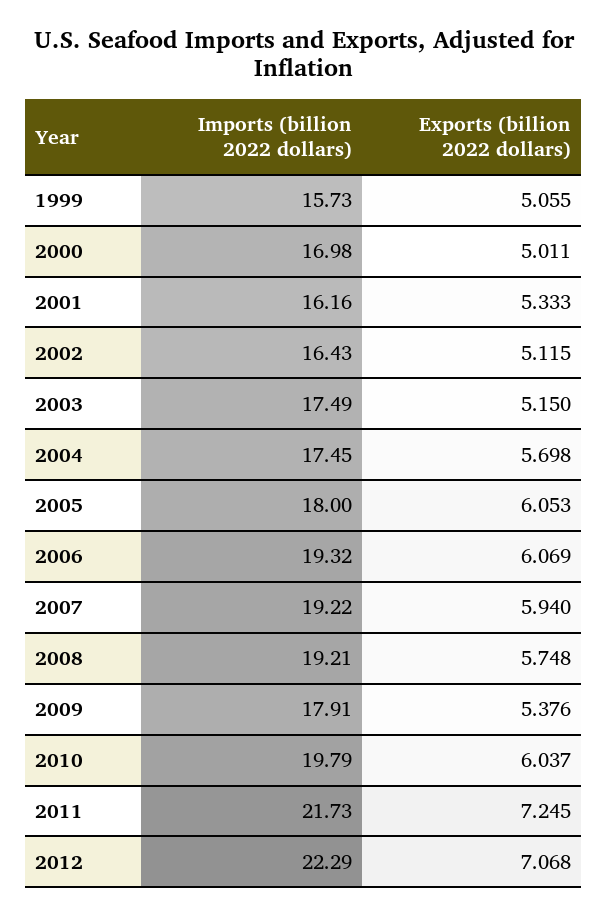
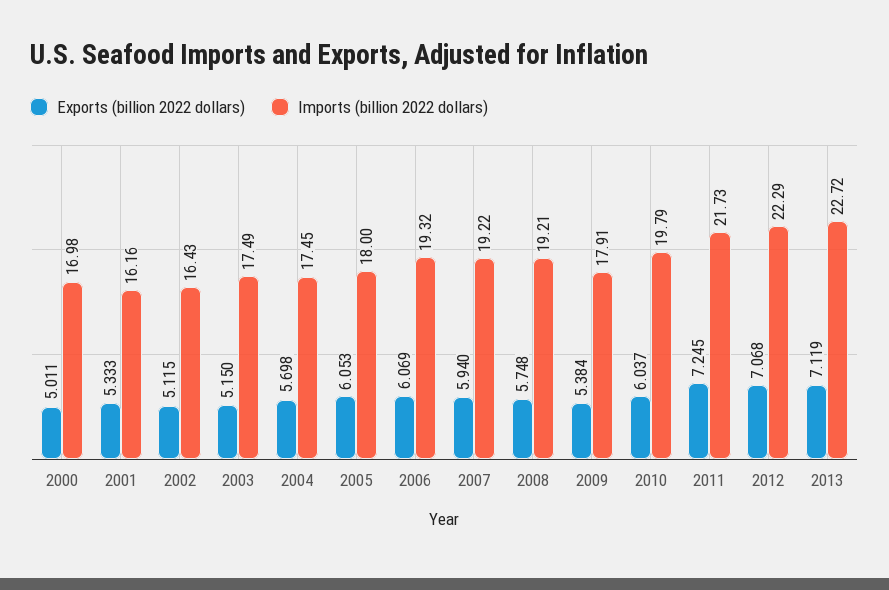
Imports (billion 2022 dollars), 1999: 15.73 -> none
Exports (billion 2022 dollars), 1999: 5.055 -> none
Exports (billion 2022 dollars), 2009: 5.376 -> 5.384
Exports (billion 2022 dollars), 2013: none -> 7.119
Imports (billion 2022 dollars), 2013: none -> 22.72

